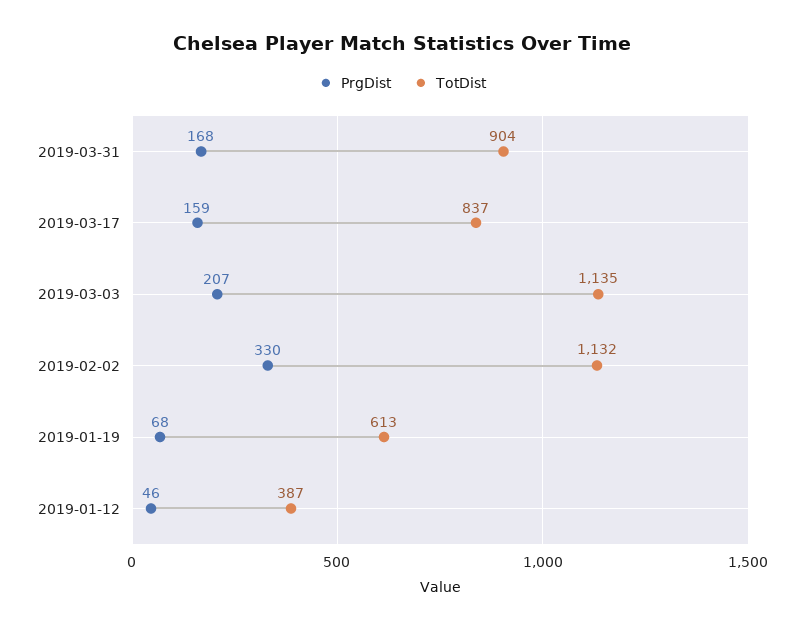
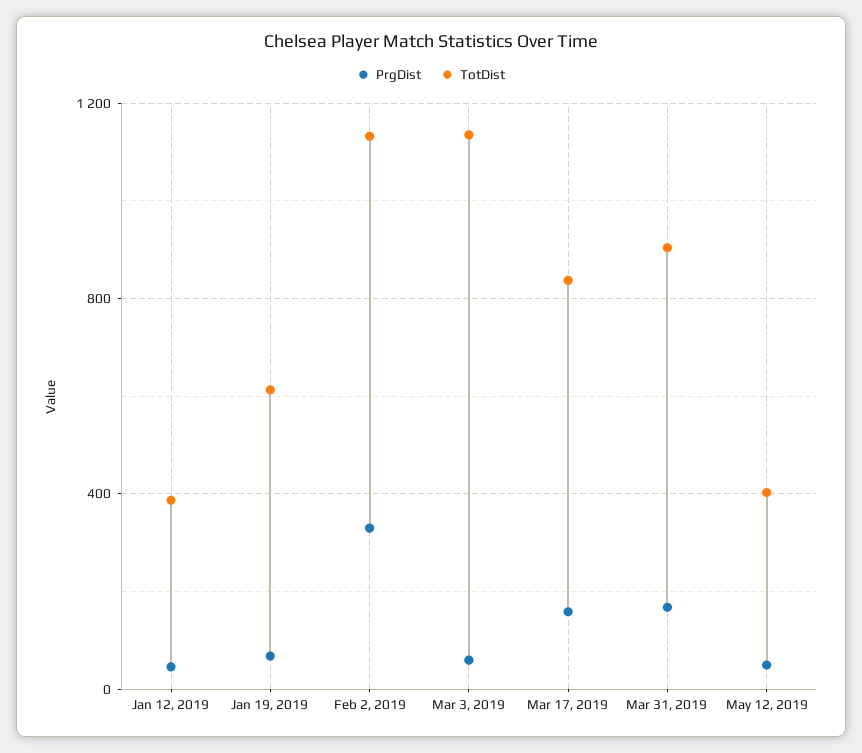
PrgDist, 2019-03-03: 207 -> 50
PrgDist, May 12, 2019: none -> 50
TotDist, May 12, 2019: none -> 400

